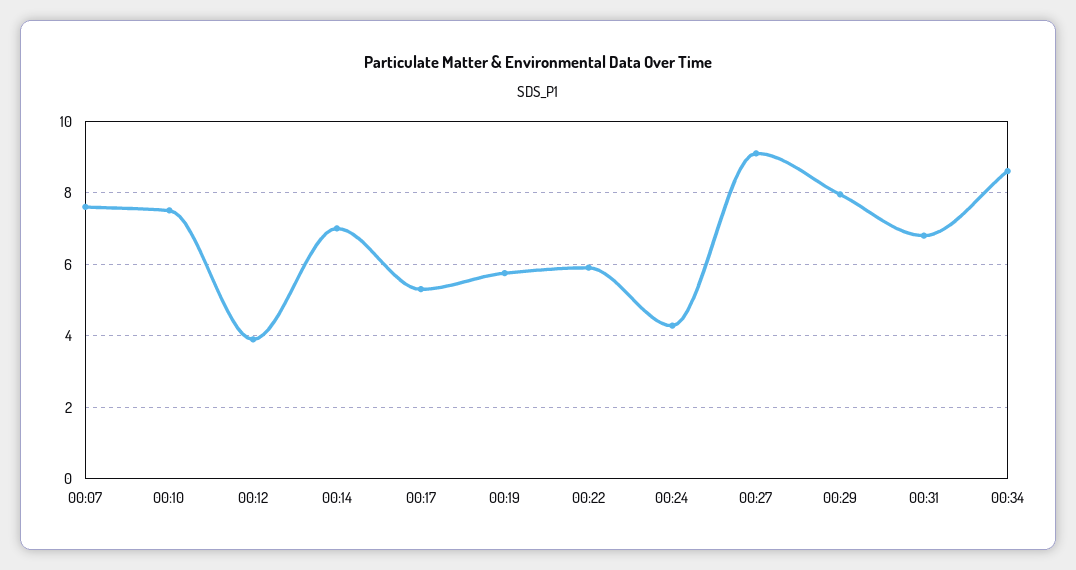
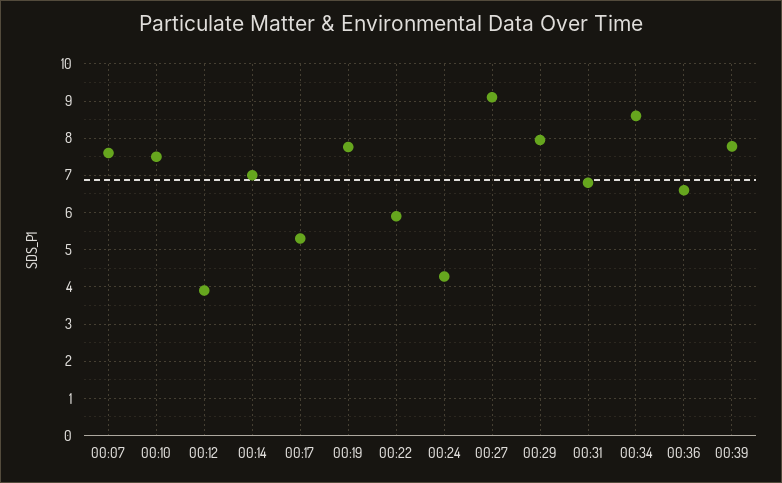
00:19: 5.8 -> 7.8
00:36: none -> 6.6
00:39: none -> 7.8

